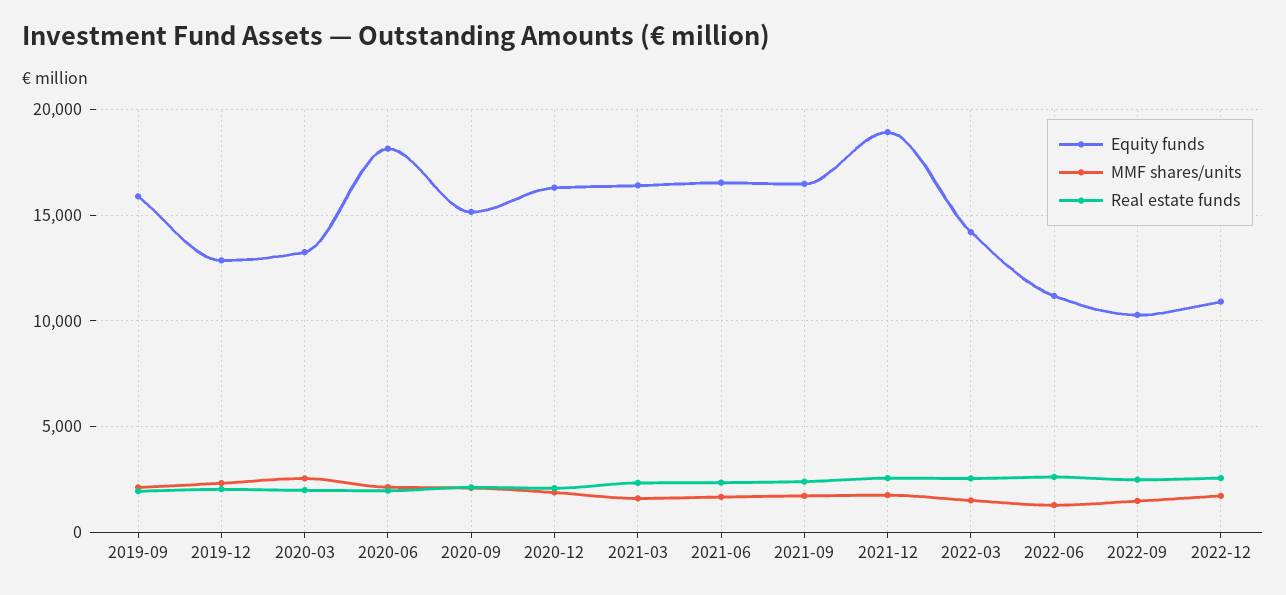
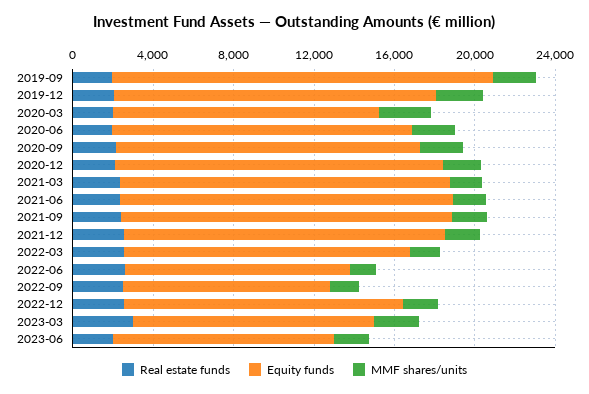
Equity funds, 2019-09: 16000 -> 19000
Equity funds, 2019-12: 13000 -> 16000
Equity funds, 2020-06: 18000 -> 15000
Equity funds, 2021-12: 19000 -> 16000
Equity funds, 2022-12: 11000 -> 14000
Real estate funds, 2023-03: none -> 3000
Equity funds, 2023-03: none -> 12000
MMF shares/units, 2023-03: none -> 2000
Real estate funds, 2023-06: none -> 2000
Equity funds, 2023-06: none -> 11000
MMF shares/units, 2023-06: none -> 2000

